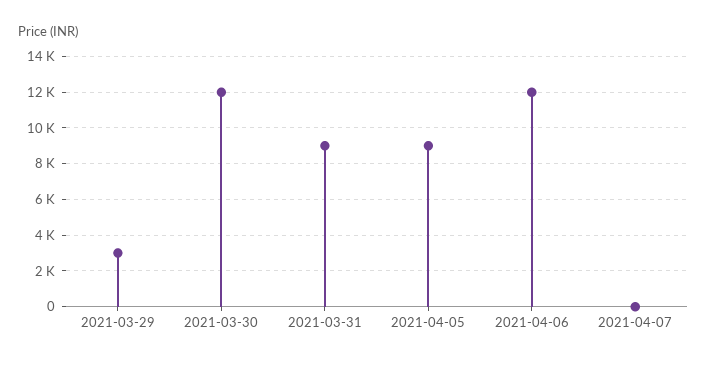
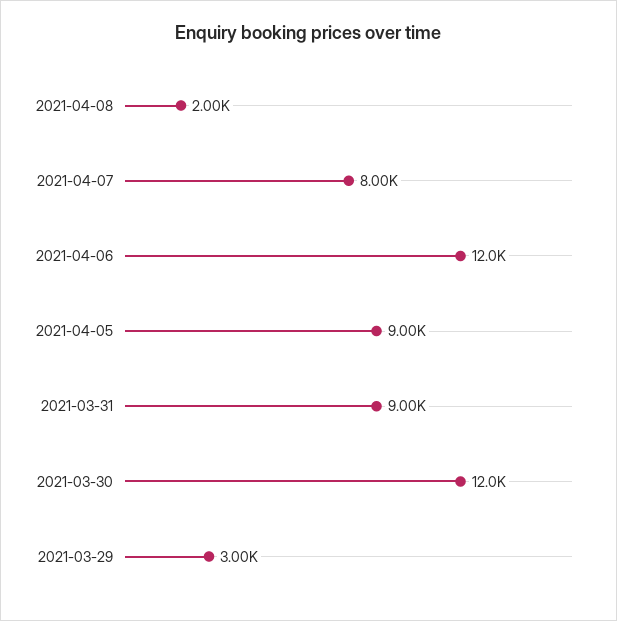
2021-04-07: 0 -> 8000
2021-04-08: none -> 2000

